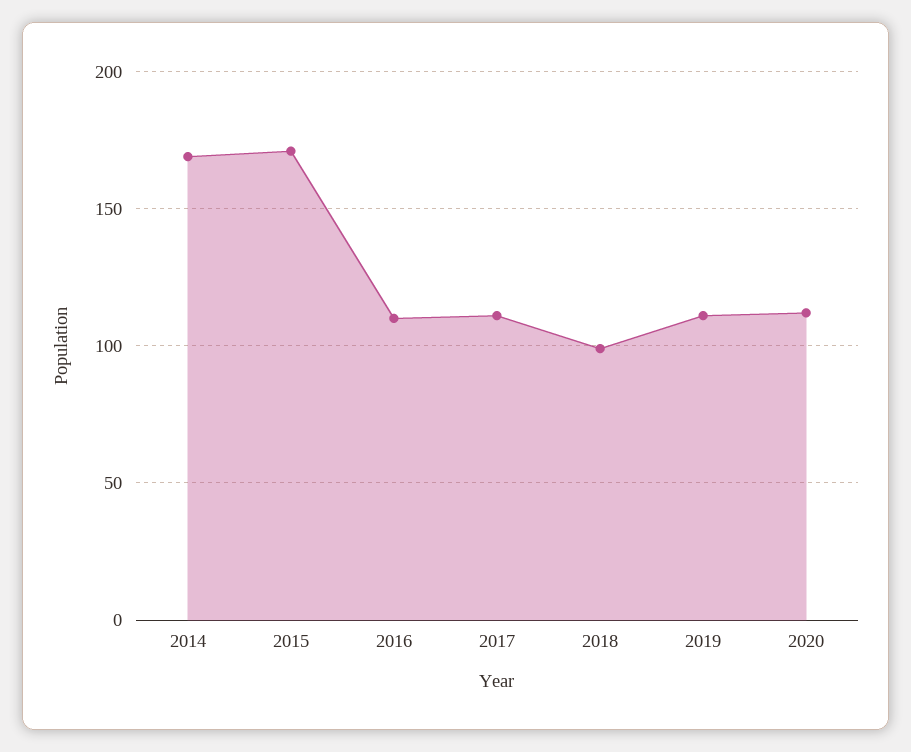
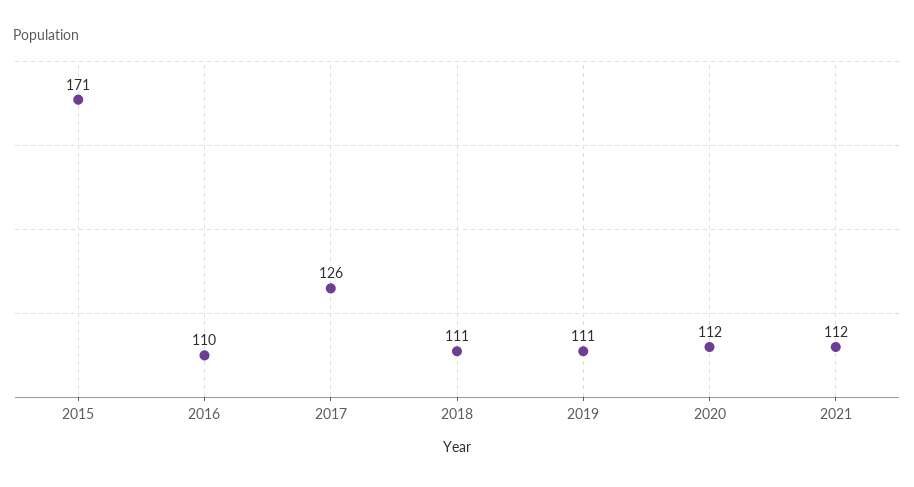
2014: 170 -> none
2017: 110 -> 126
2018: 100 -> 111
2021: none -> 112

